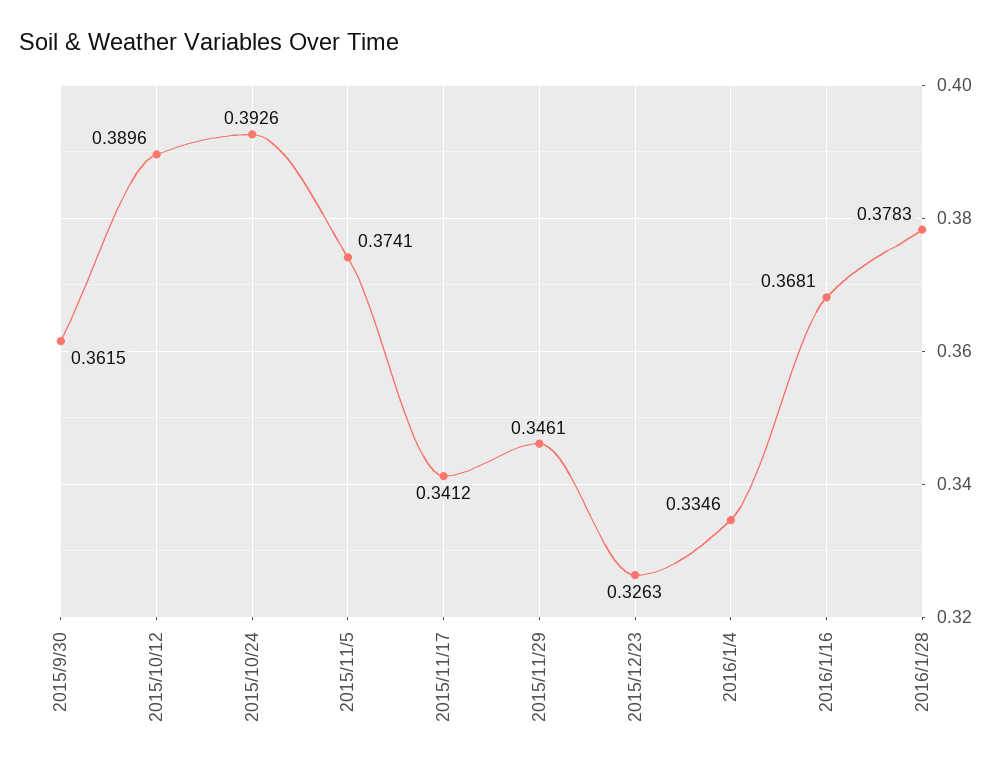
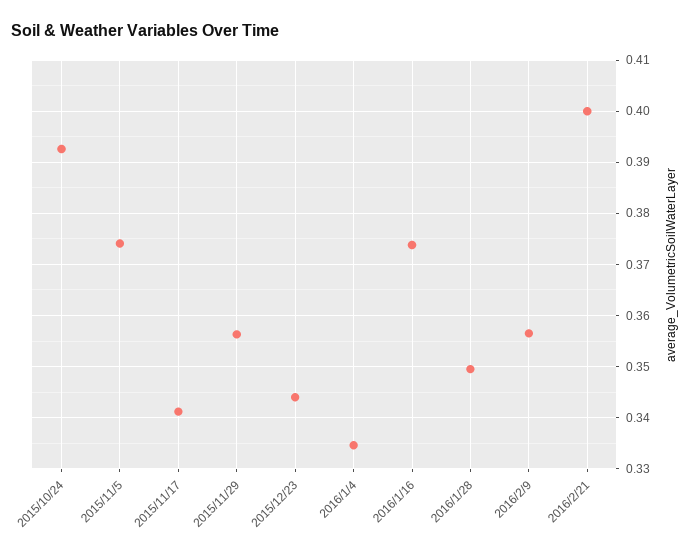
2015/9/30: 0.3615 -> none
2015/10/12: 0.3896 -> none
2015/11/29: 0.3461 -> 0.356
2015/12/23: 0.3263 -> 0.344
2016/1/16: 0.3681 -> 0.374
2016/1/28: 0.3783 -> 0.35
2016/2/9: none -> 0.356
2016/2/21: none -> 0.4

